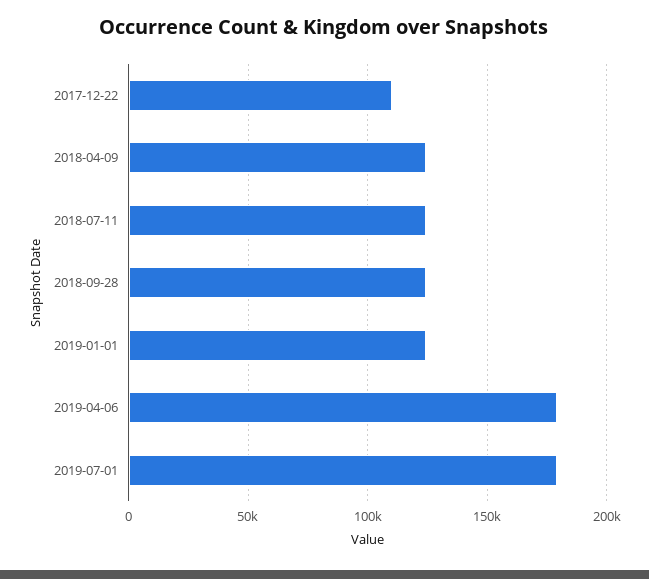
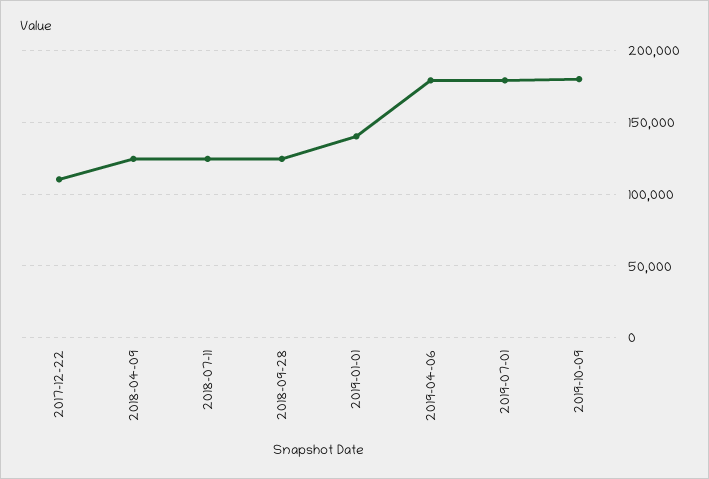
2019-01-01: 125000 -> 140000
2019-10-09: none -> 180000

